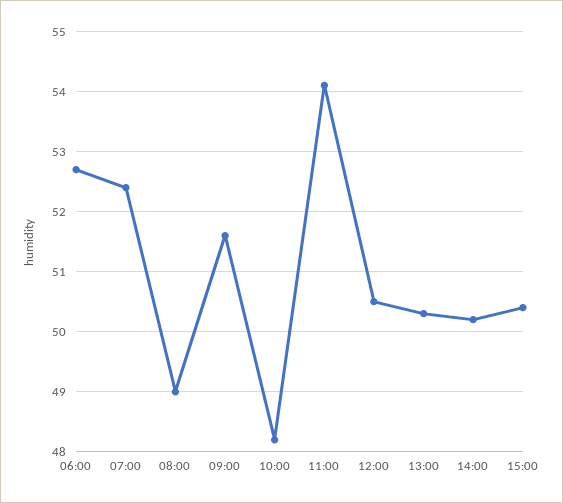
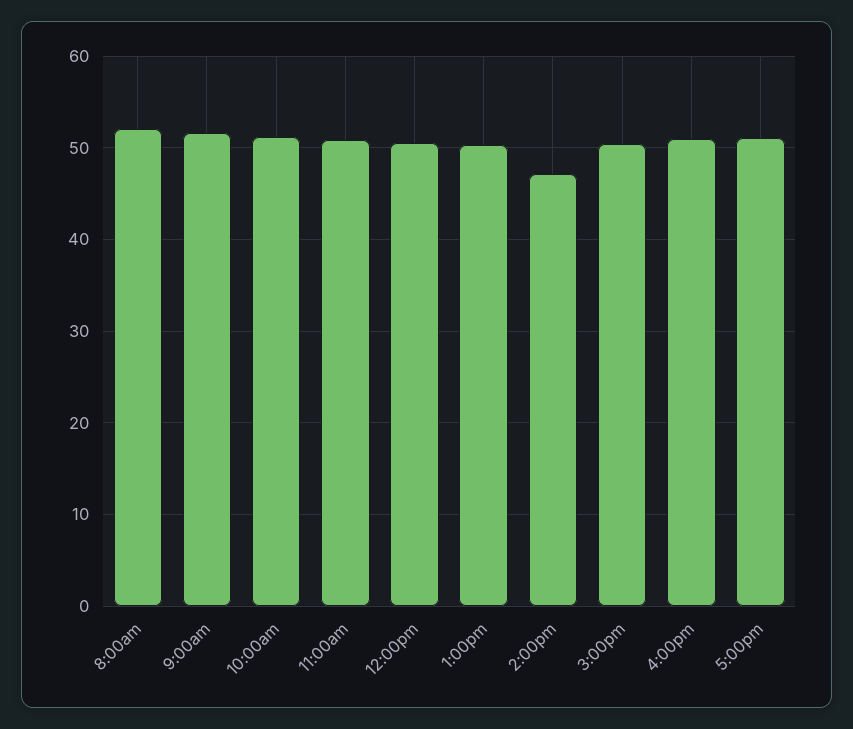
06:00: 52.7 -> none
07:00: 52.4 -> none
08:00: 49 -> 52
10:00: 48.2 -> 51
11:00: 54.1 -> 51
14:00: 50.2 -> 47
4:00pm: none -> 51
5:00pm: none -> 51

